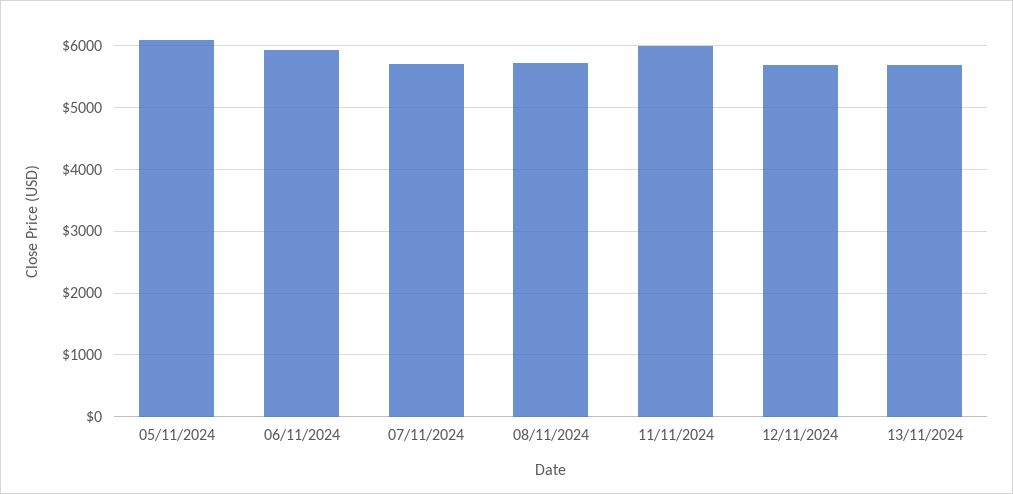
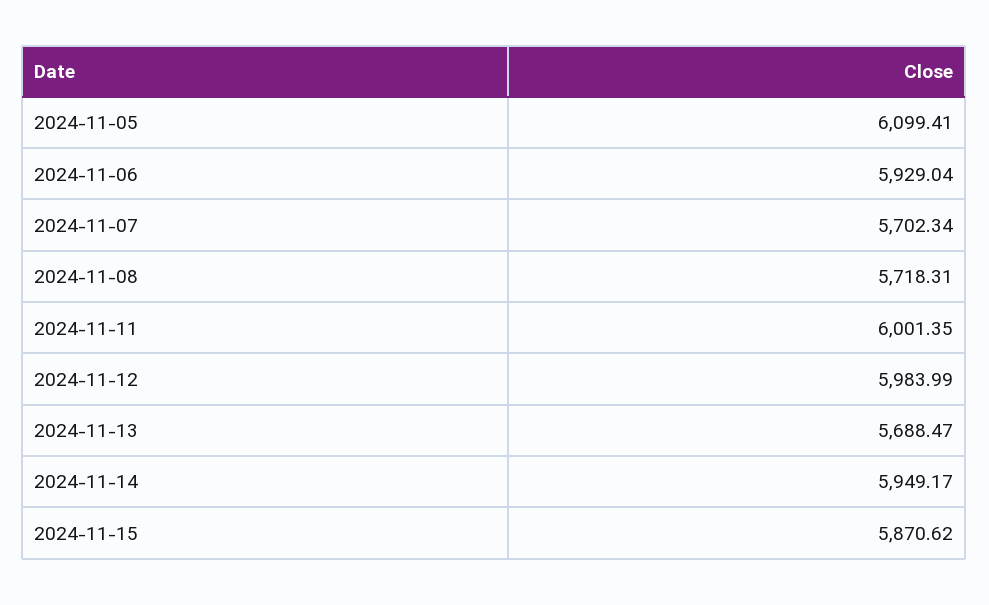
12/11/2024: 5700 -> 5983.99
2024-11-14: none -> 5949.17
2024-11-15: none -> 5870.62

